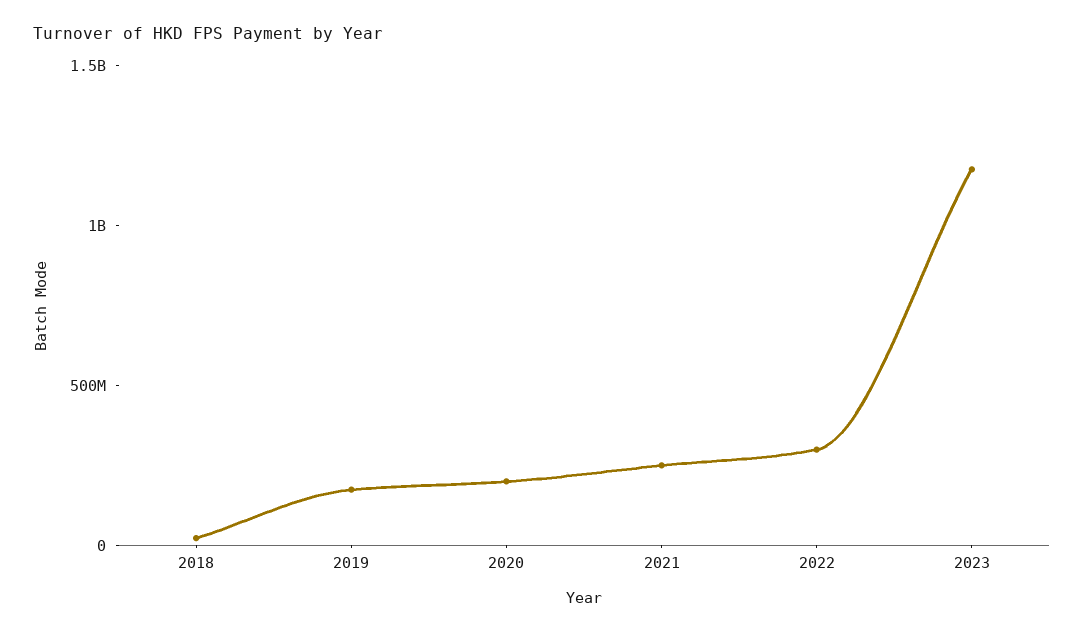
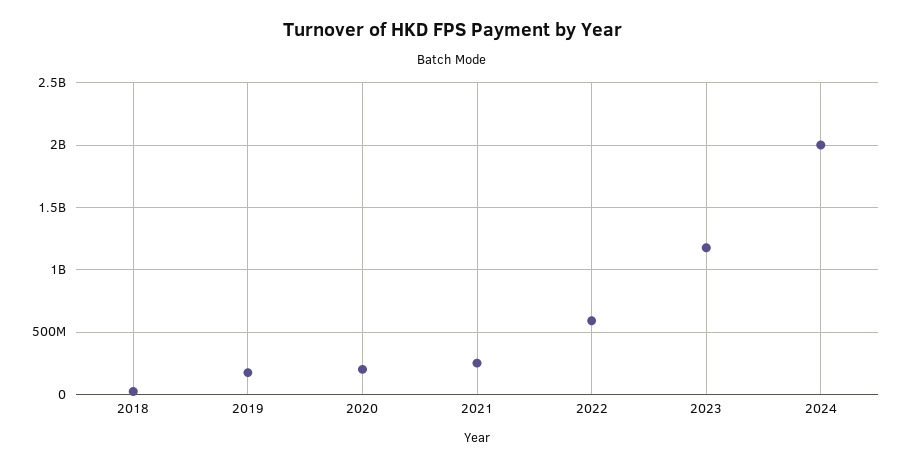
2022: 300000000 -> 600000000
2024: none -> 2000000000

